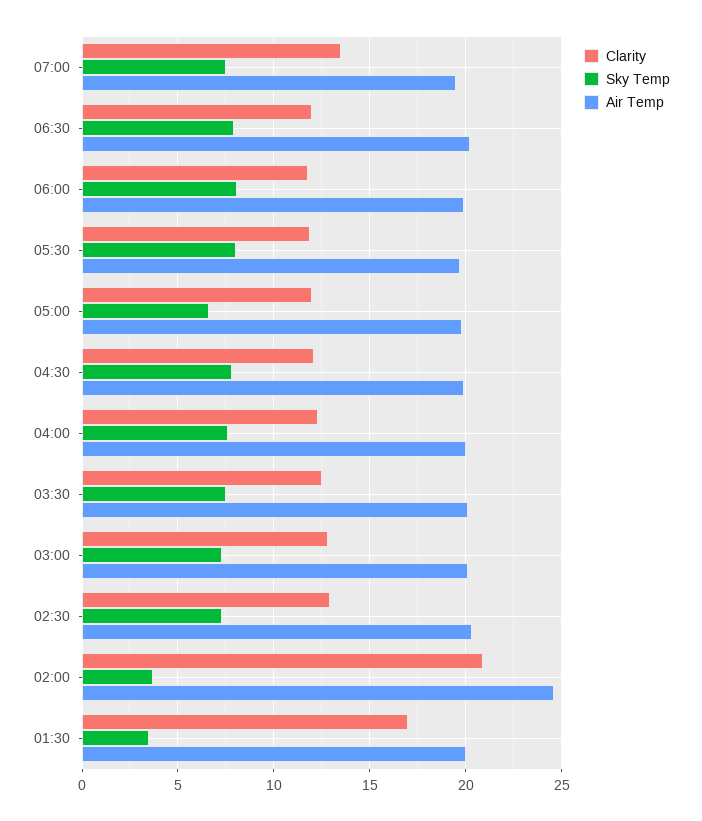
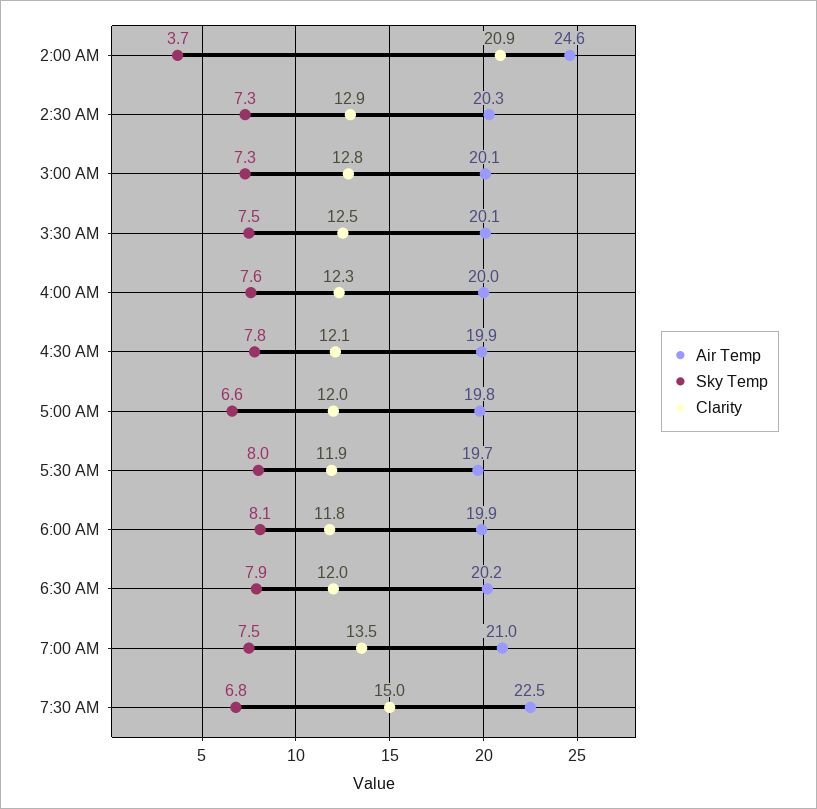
Air Temp, 07:00: 19.5 -> 21
Clarity, 01:30: 17 -> none
Sky Temp, 01:30: 3.5 -> none
Air Temp, 01:30: 20 -> none
Air Temp, 7:30 AM: none -> 22.5
Sky Temp, 7:30 AM: none -> 6.8
Clarity, 7:30 AM: none -> 15

